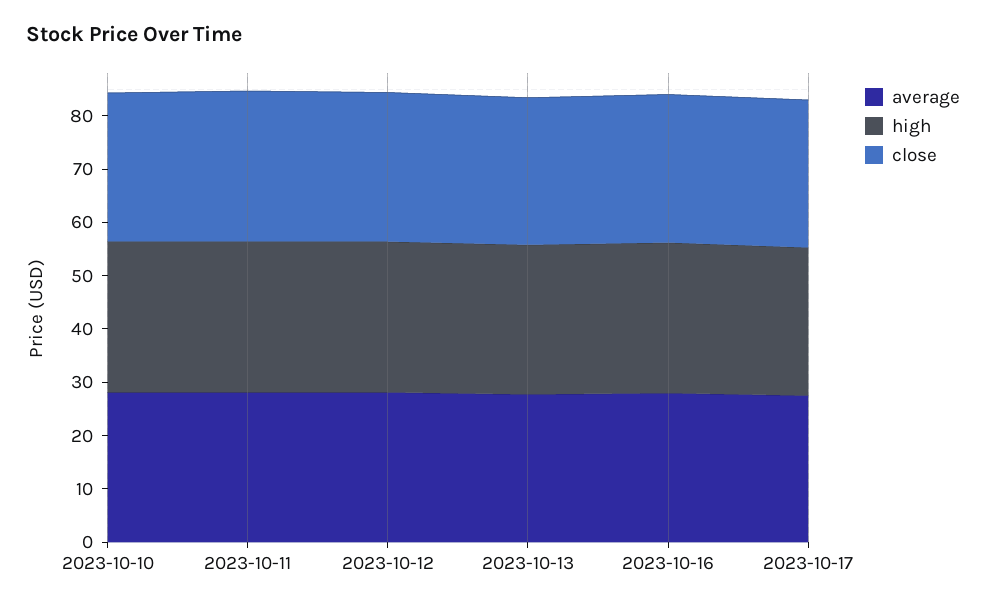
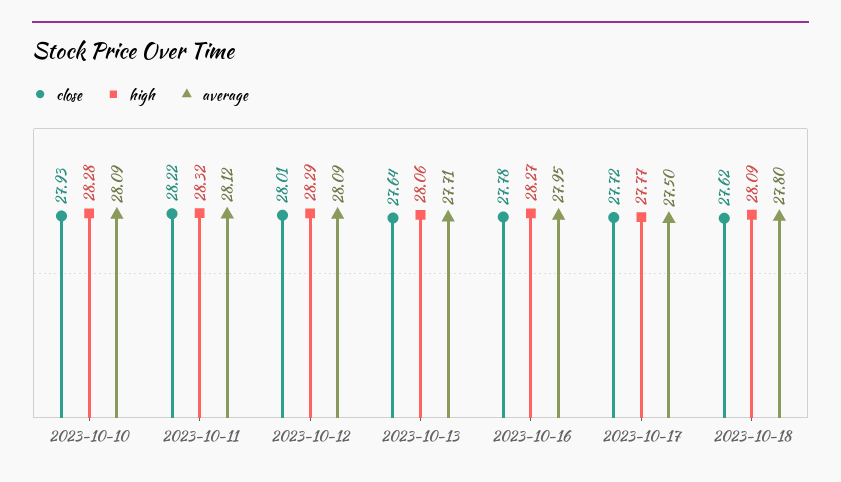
close, 2023-10-18: none -> 27.62
high, 2023-10-18: none -> 28.09
average, 2023-10-18: none -> 27.8

